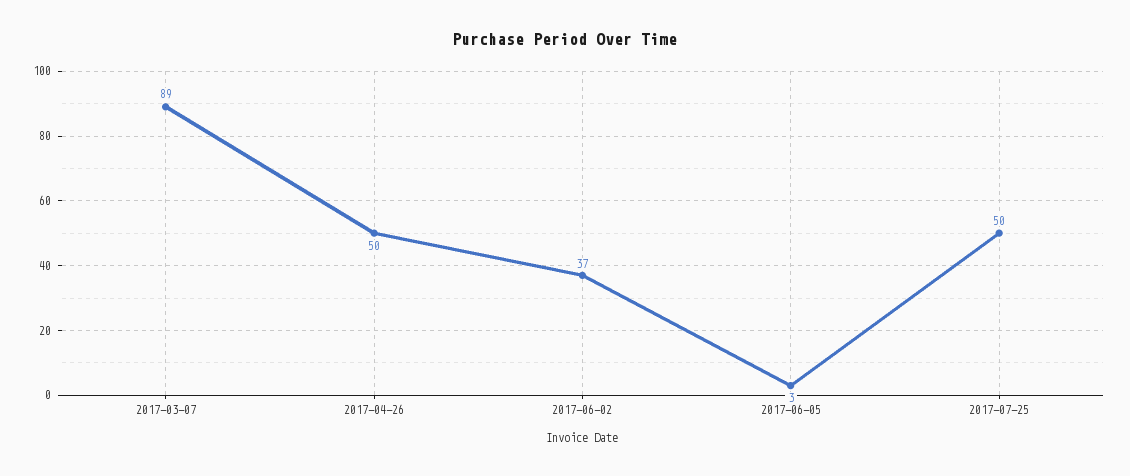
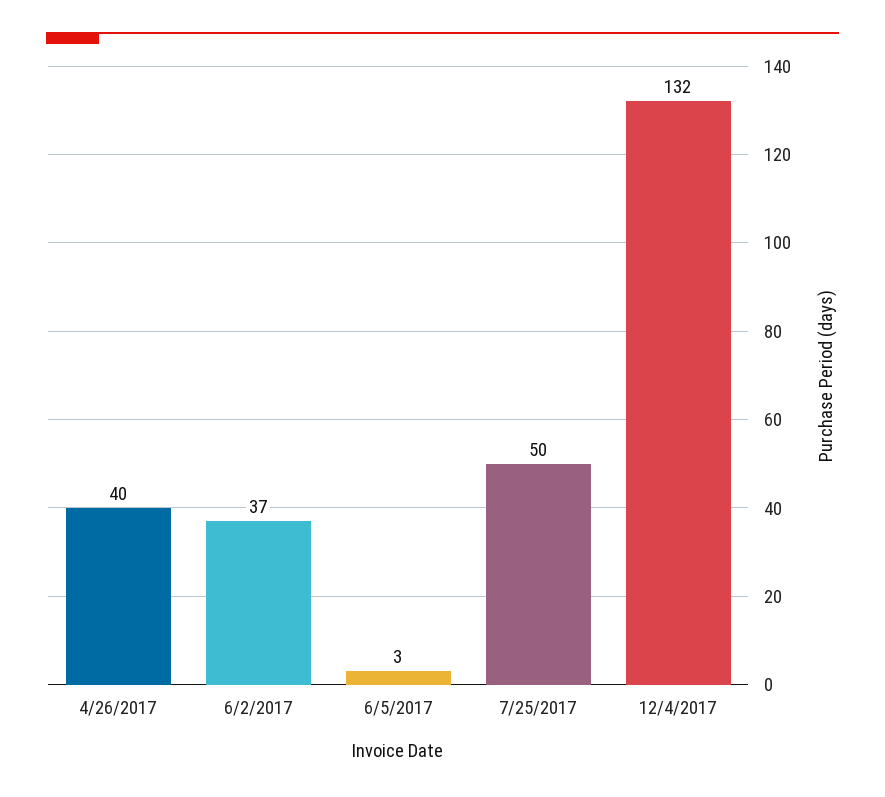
2017-03-07: 89 -> none
2017-04-26: 50 -> 40
12/4/2017: none -> 132

